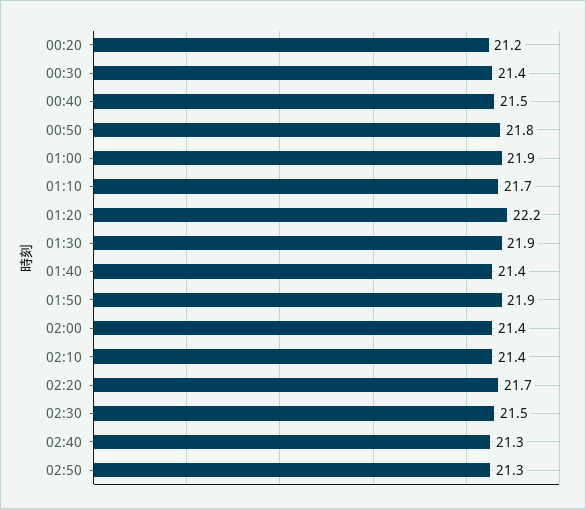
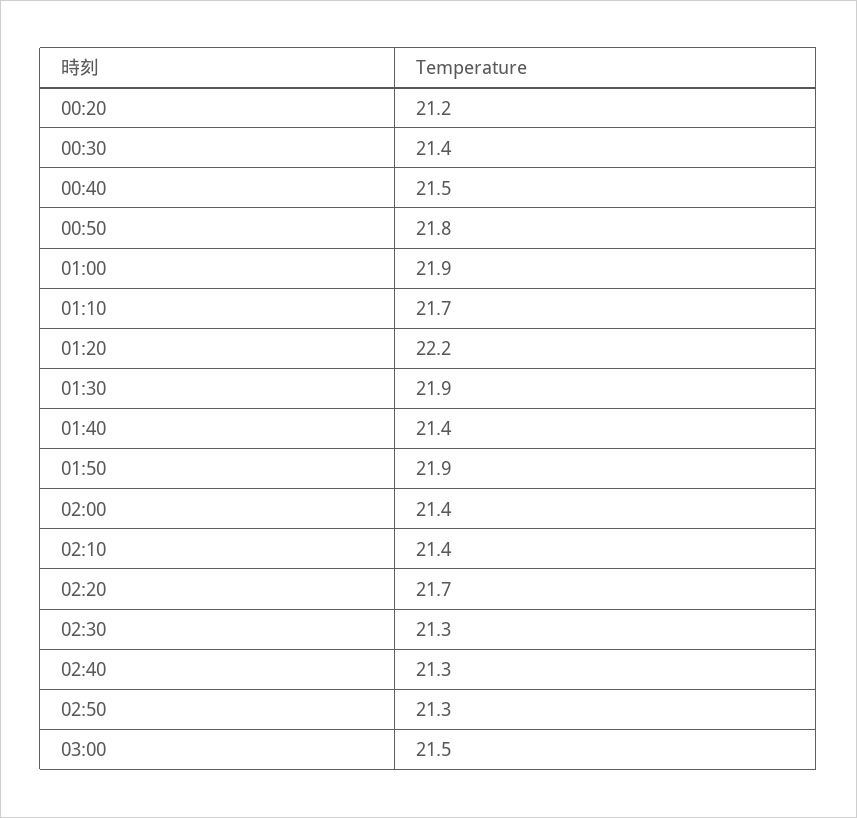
02:30: 21.5 -> 21.3
03:00: none -> 21.5

